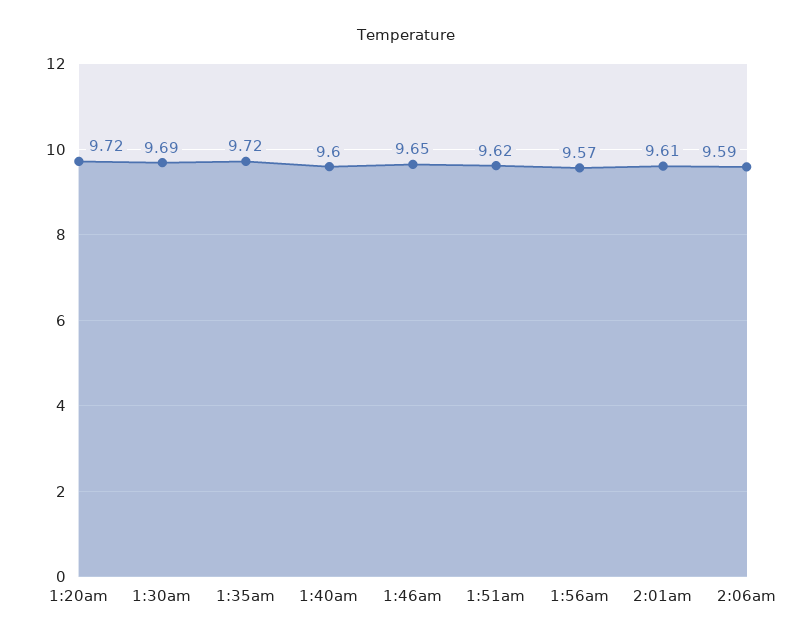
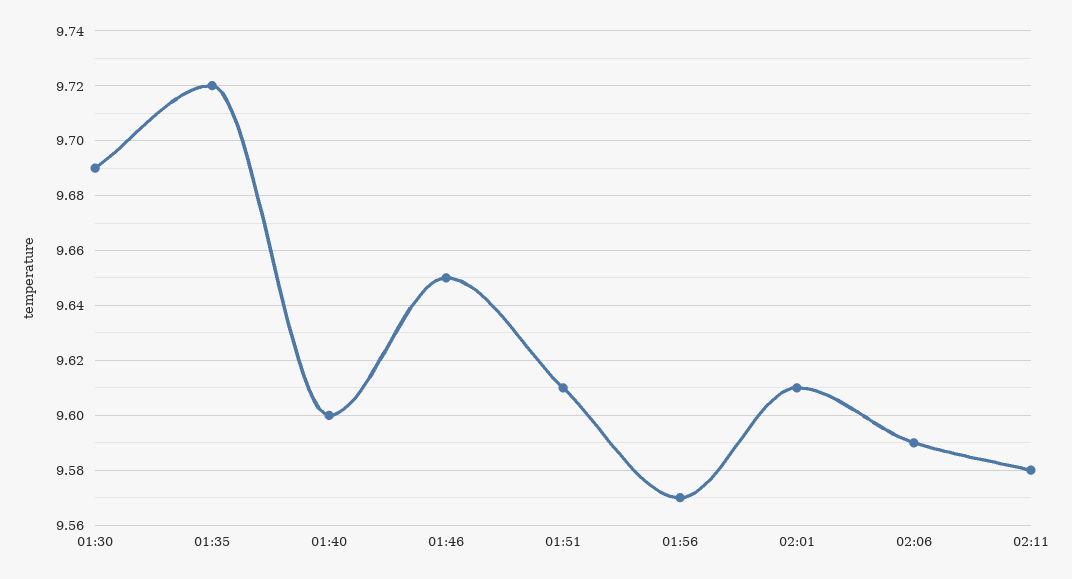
1:20am: 9.72 -> none
1:51am: 9.62 -> 9.61
02:11: none -> 9.58

